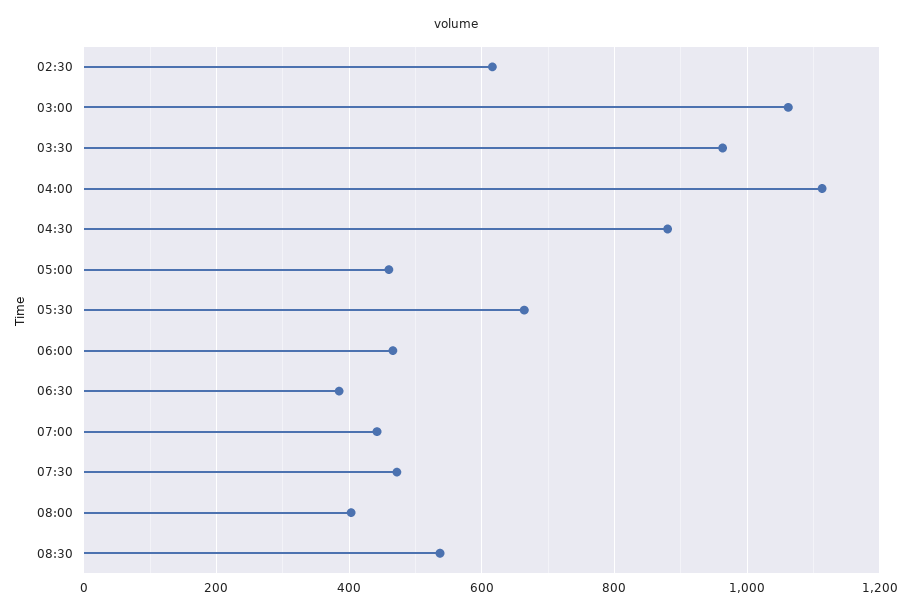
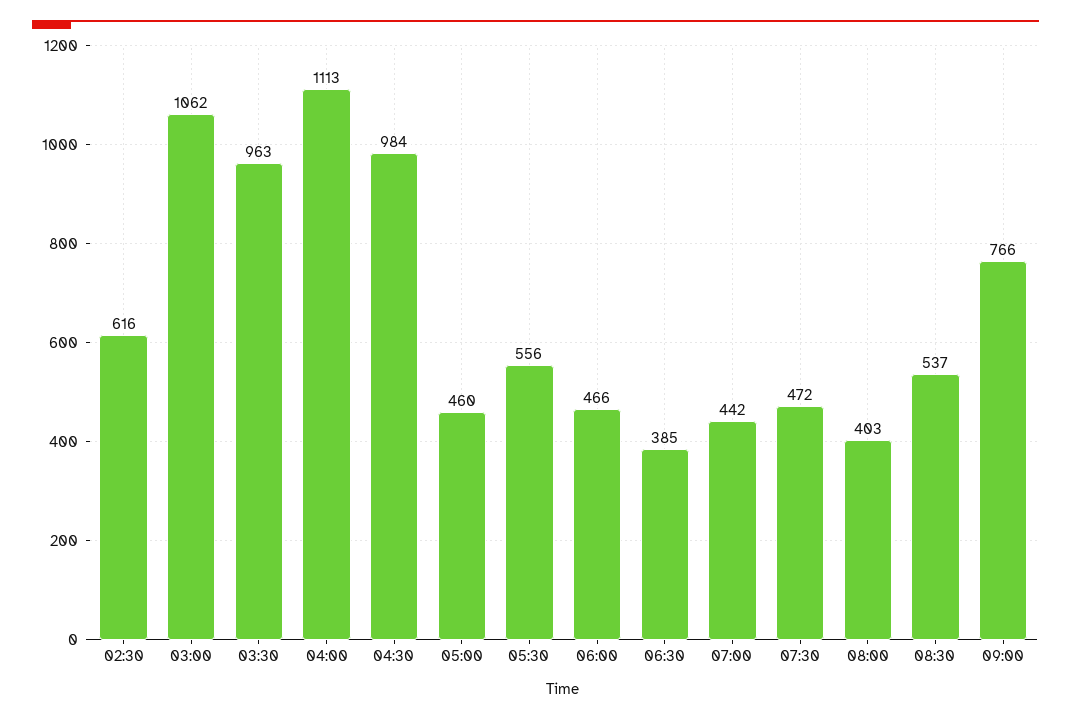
04:30: 880 -> 984
05:30: 660 -> 556
09:00: none -> 766

